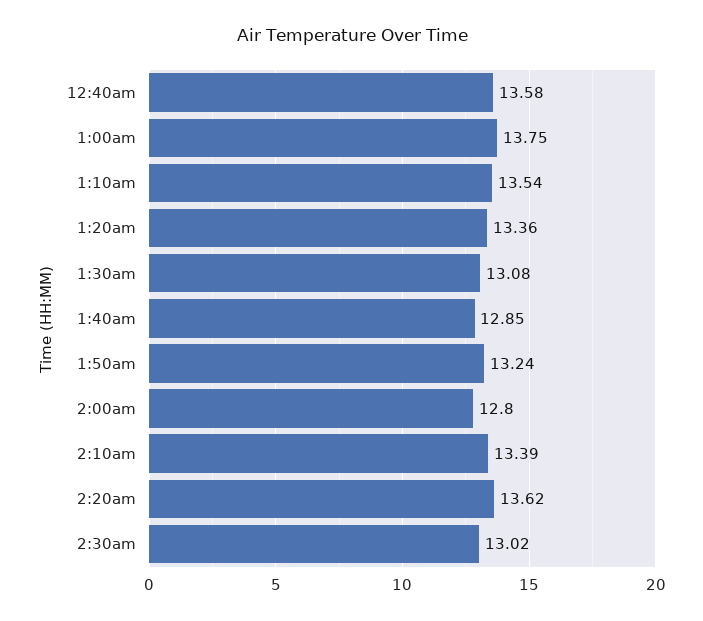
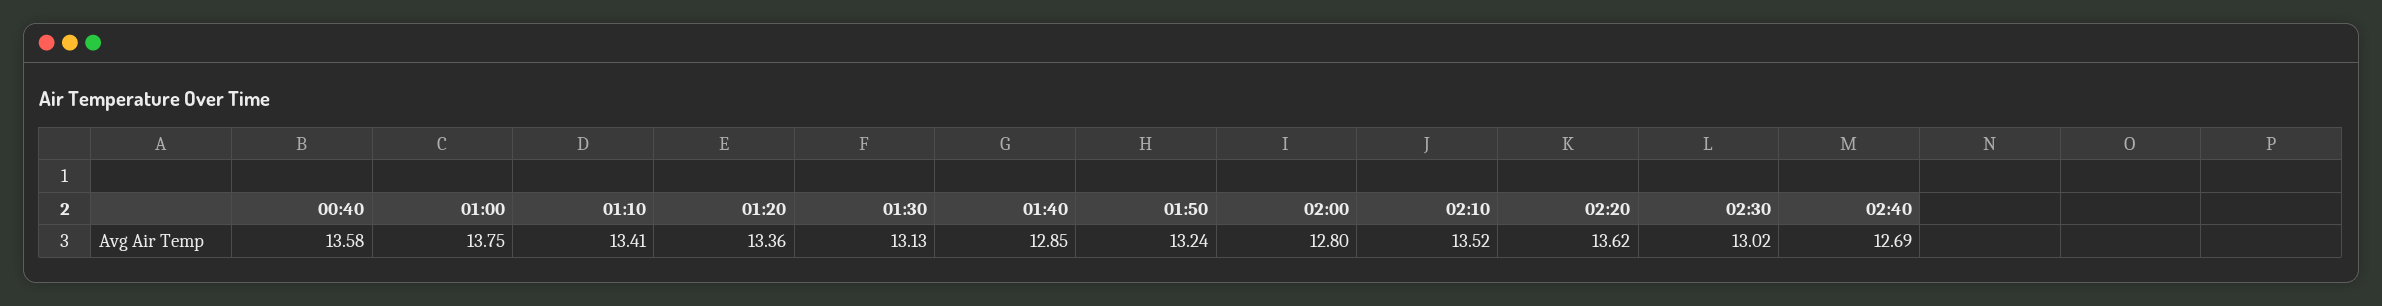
1:10am: 13.54 -> 13.41
1:30am: 13.08 -> 13.13
2:10am: 13.39 -> 13.52
02:40: none -> 12.69

